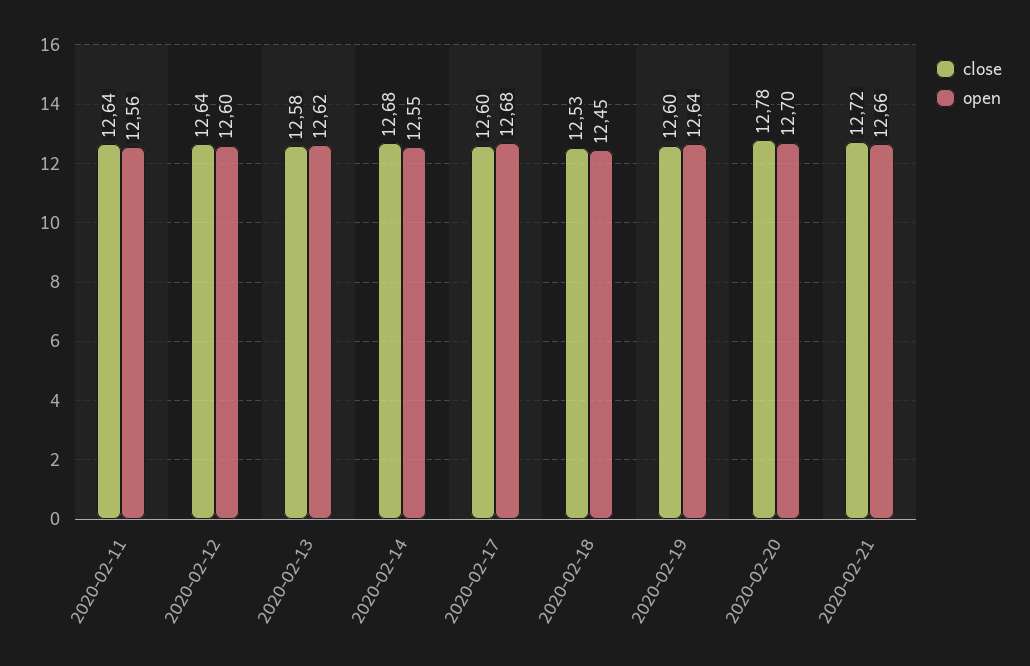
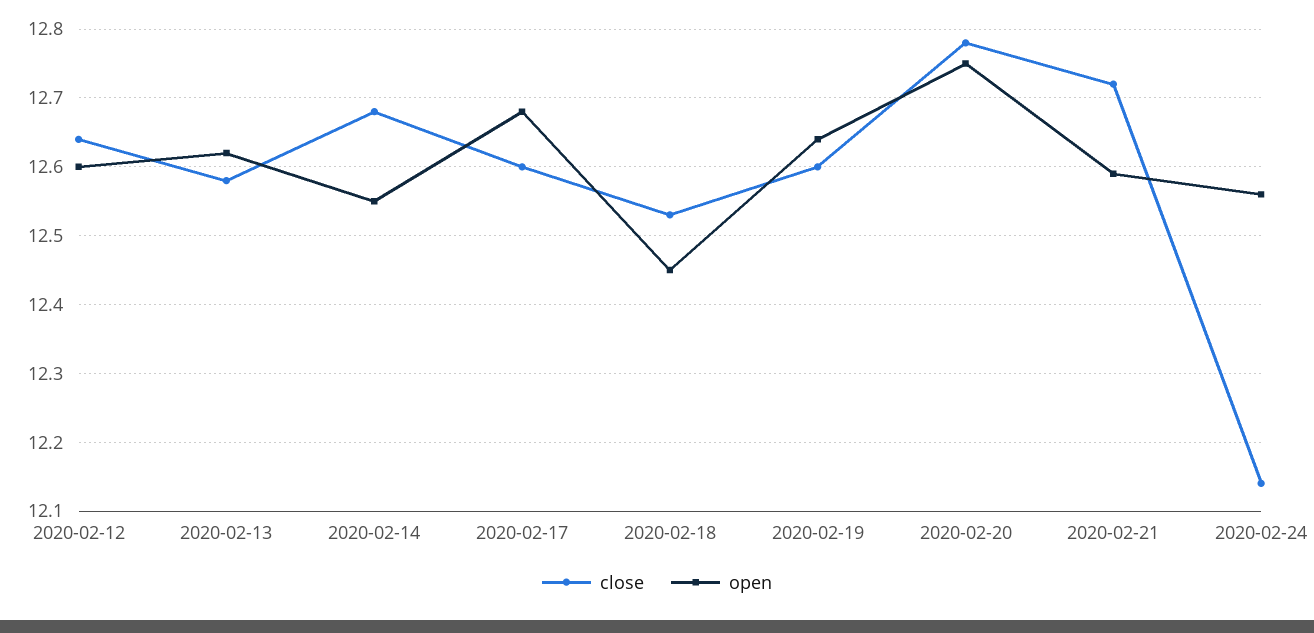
close, 2020-02-11: 12.64 -> none
open, 2020-02-11: 12.56 -> none
open, 2020-02-20: 12.7 -> 12.75
open, 2020-02-21: 12.66 -> 12.59
close, 2020-02-24: none -> 12.14
open, 2020-02-24: none -> 12.56

